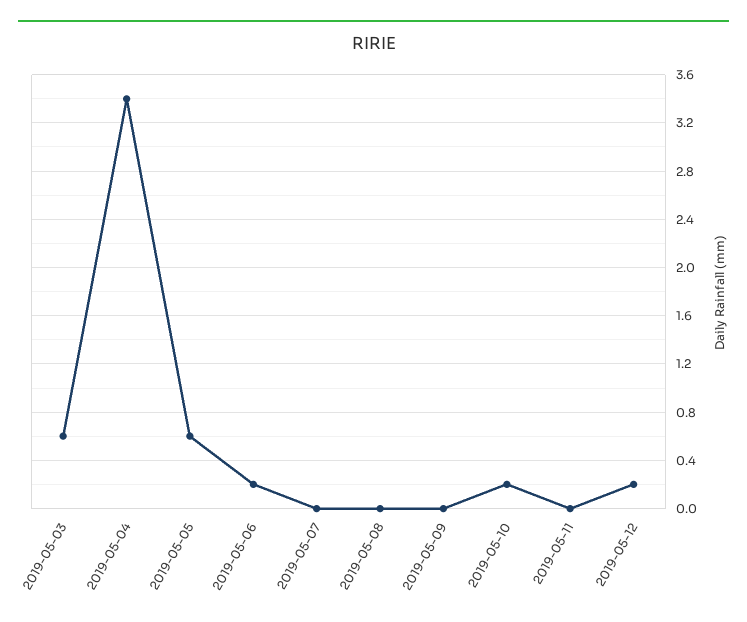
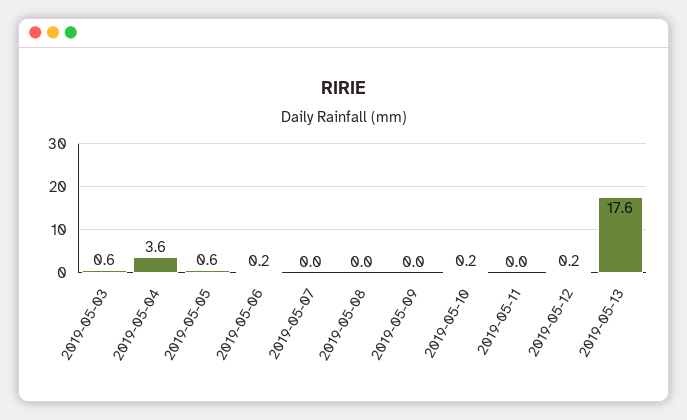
2019-05-04: 3.4 -> 3.6
2019-05-13: none -> 17.6

